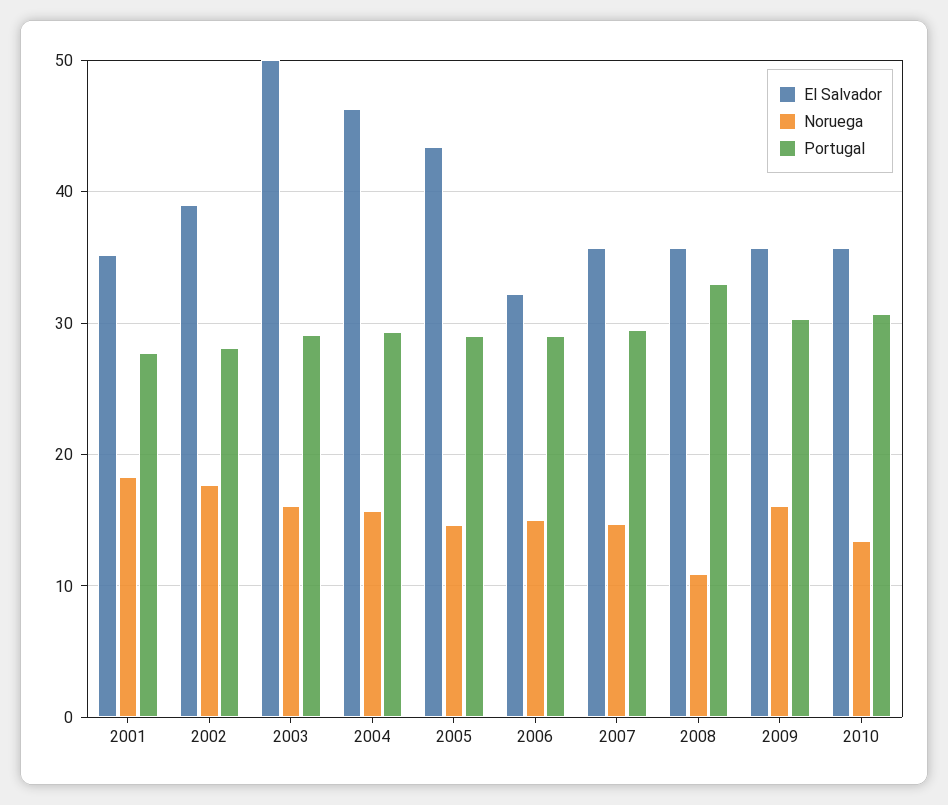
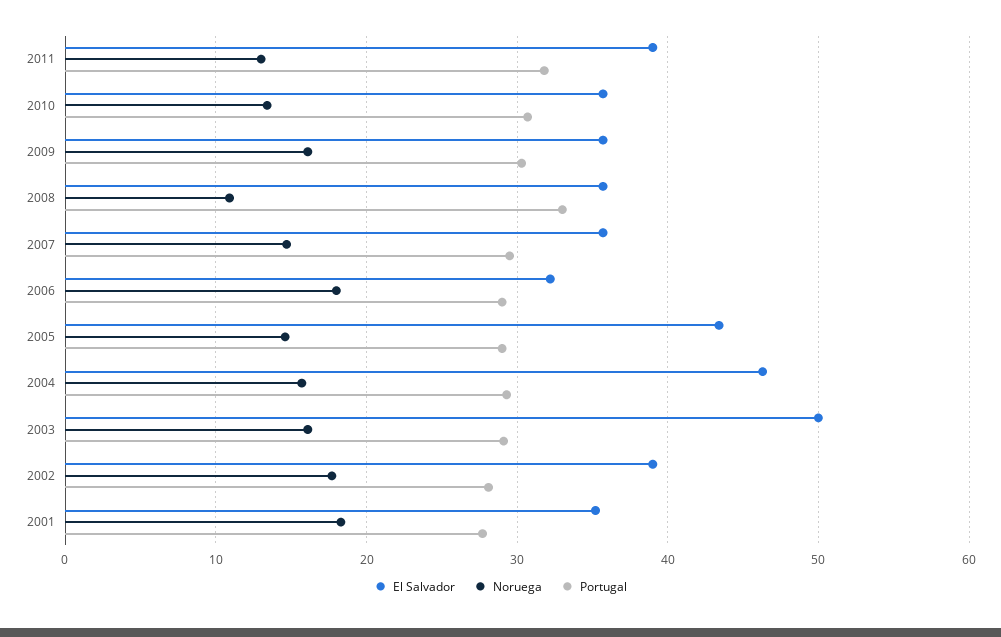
Noruega, 2006: 15 -> 18
El Salvador, 2011: none -> 39
Noruega, 2011: none -> 13
Portugal, 2011: none -> 32

